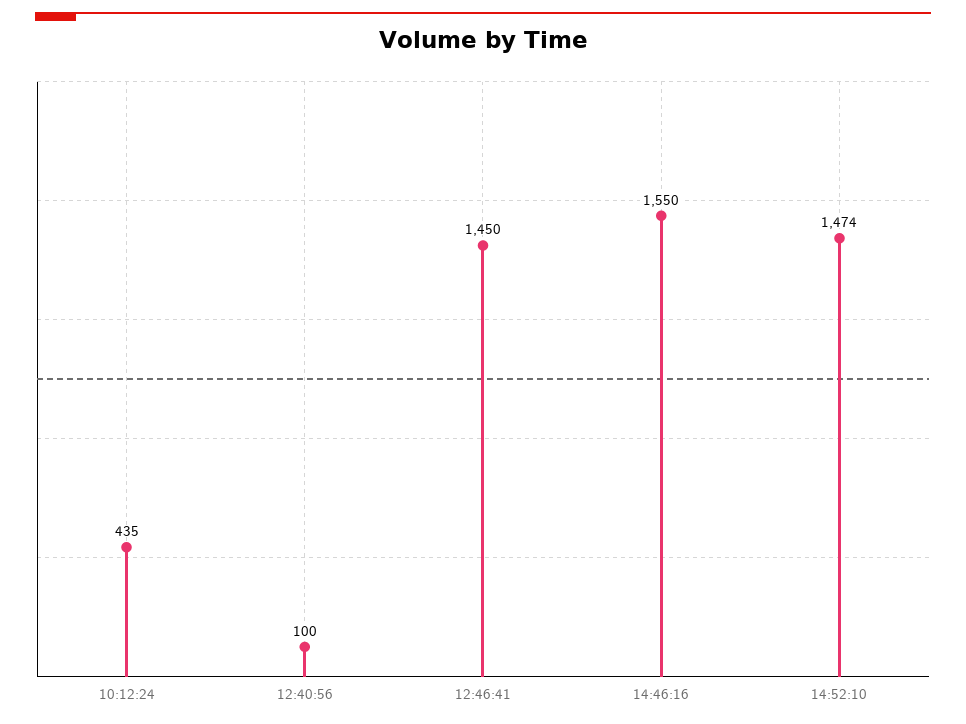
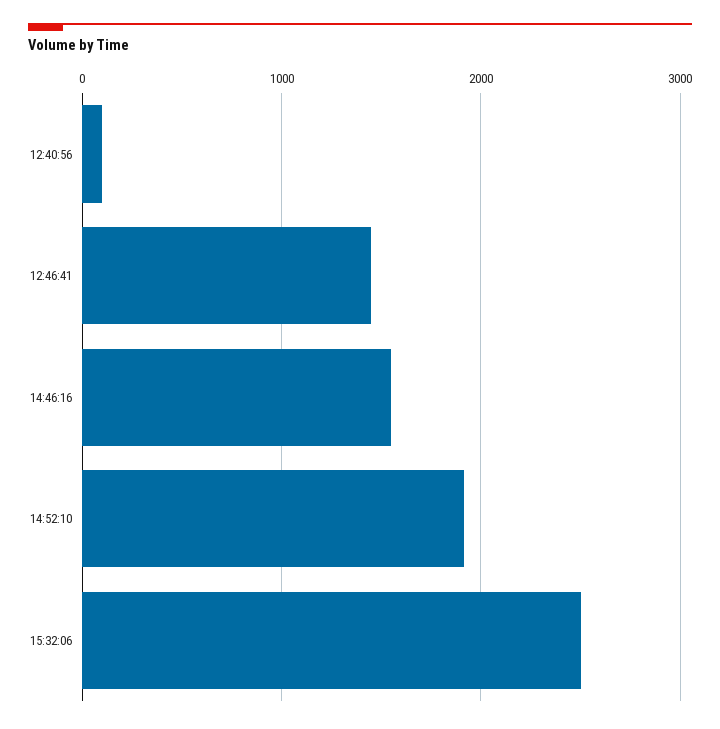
10:12:24: 435 -> none
14:52:10: 1474 -> 1900
15:32:06: none -> 2500

